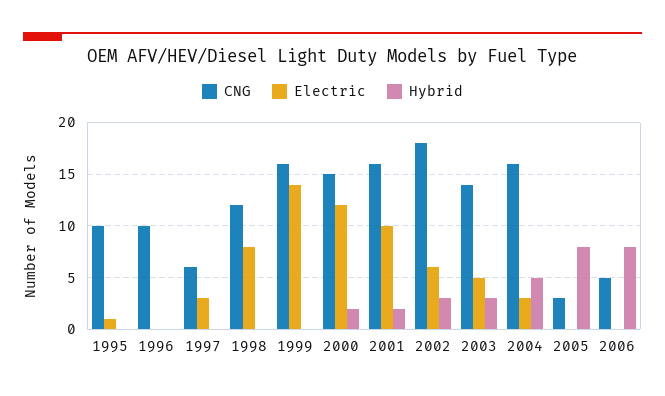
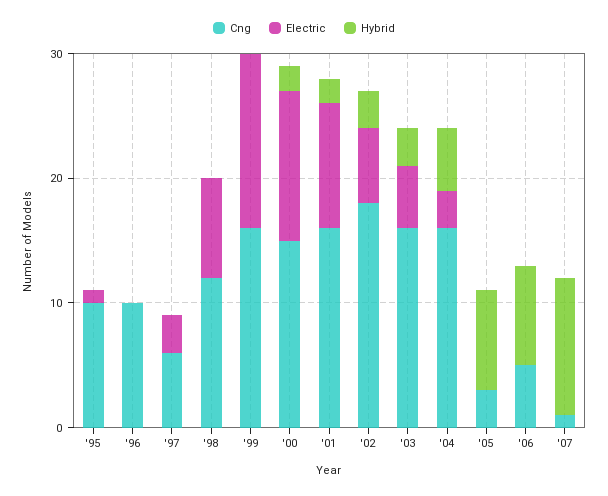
CNG, 2003: 14 -> 16
CNG, '07: none -> 1
Electric, '07: none -> 0
Hybrid, '07: none -> 11

